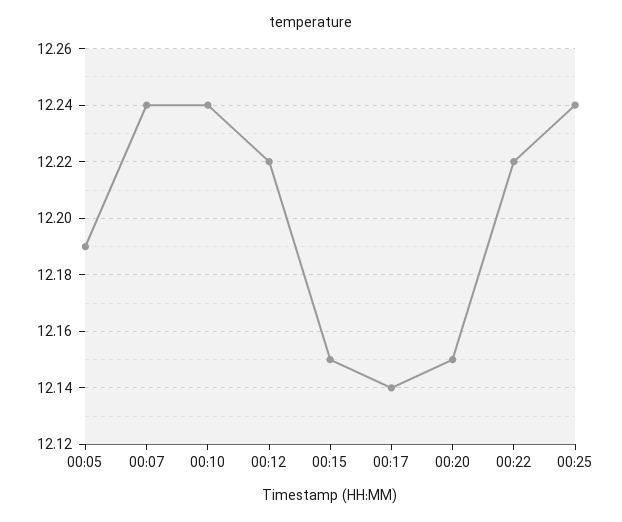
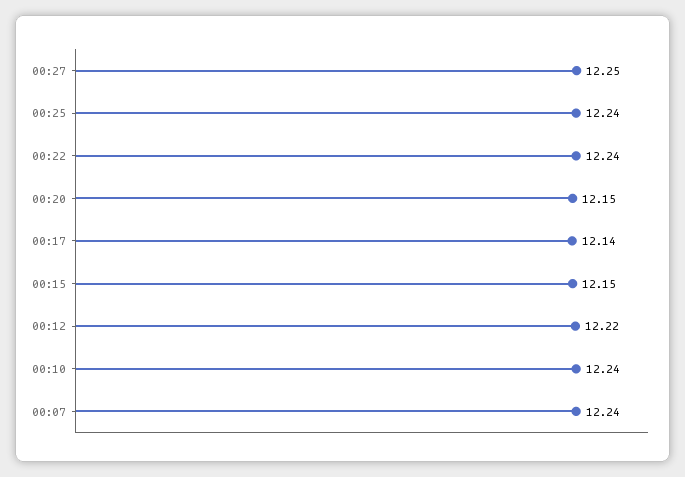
00:05: 12.19 -> none
00:22: 12.22 -> 12.24
00:27: none -> 12.25

